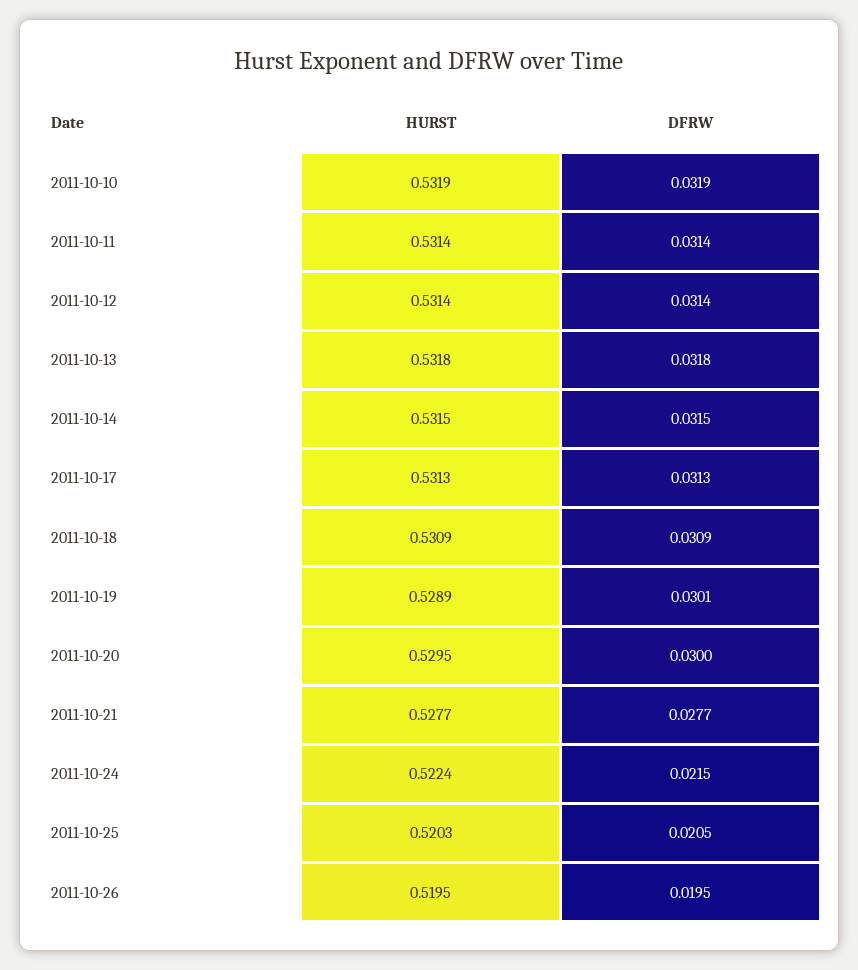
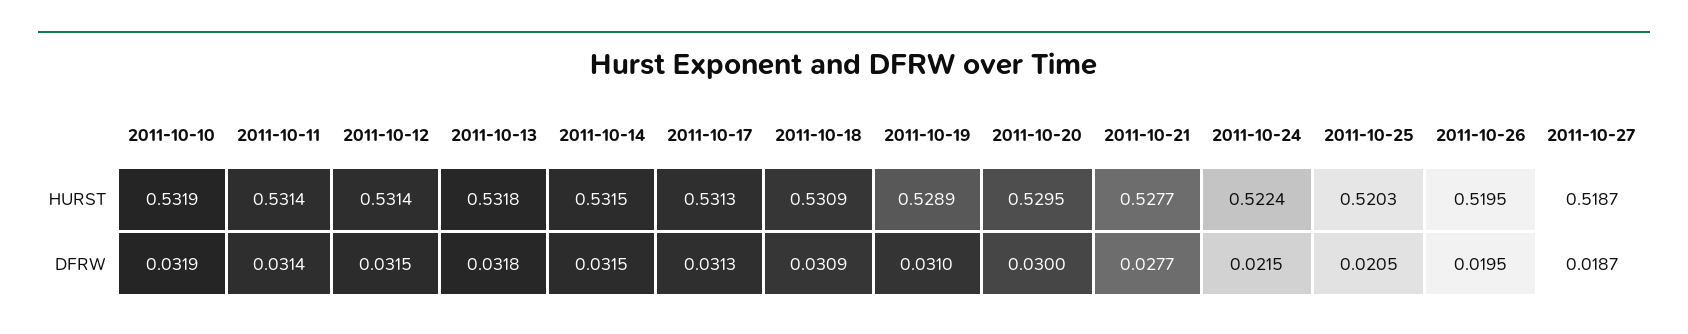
DFRW, 2011-10-12: 0.0314 -> 0.0315
DFRW, 2011-10-19: 0.0301 -> 0.031
HURST, 2011-10-27: none -> 0.5187
DFRW, 2011-10-27: none -> 0.0187

